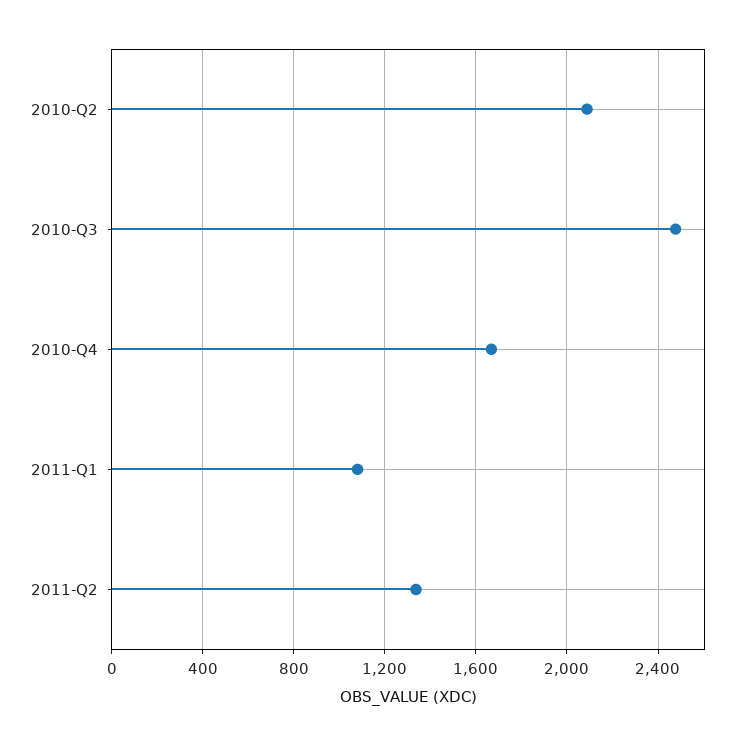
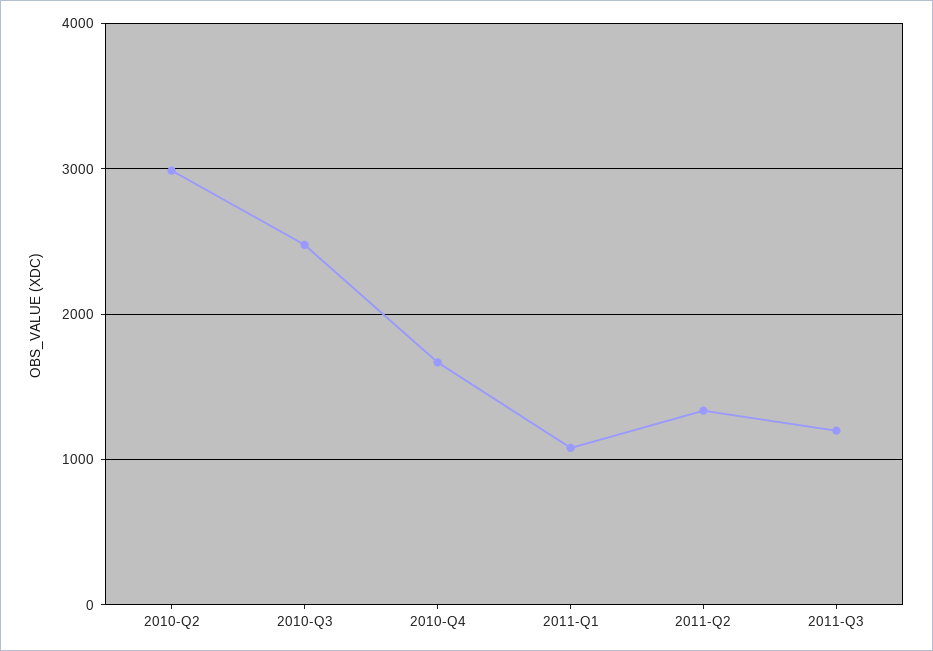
2010-Q2: 2100 -> 3000
2011-Q3: none -> 1200

